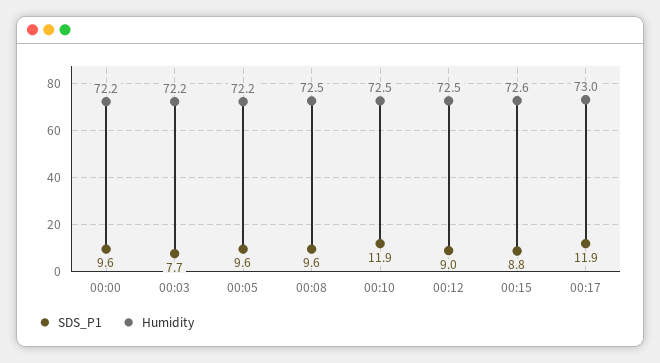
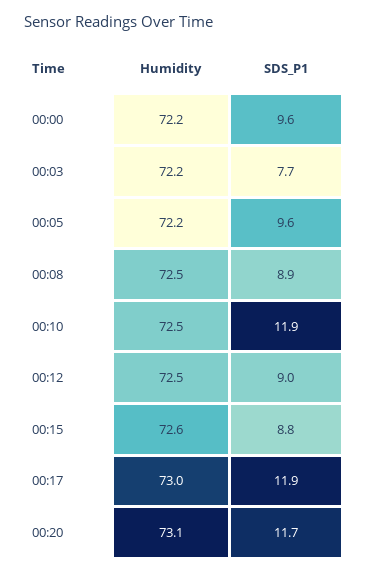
SDS_P1, 00:08: 9.6 -> 8.9
Humidity, 00:20: none -> 73.1
SDS_P1, 00:20: none -> 11.7

